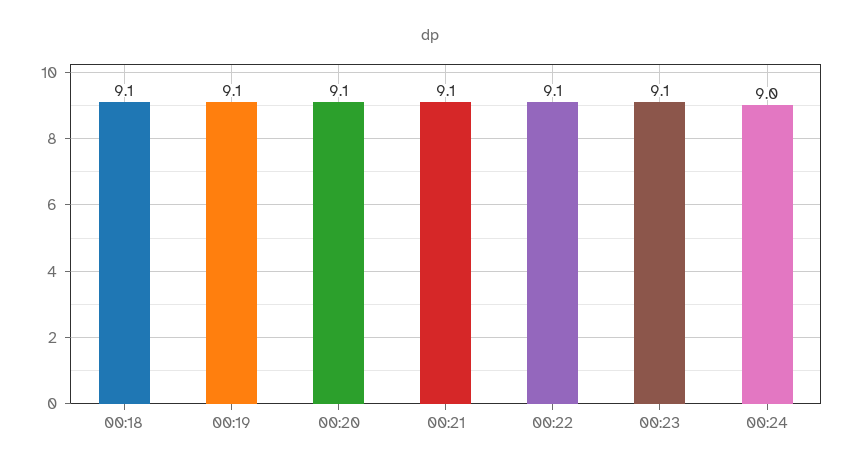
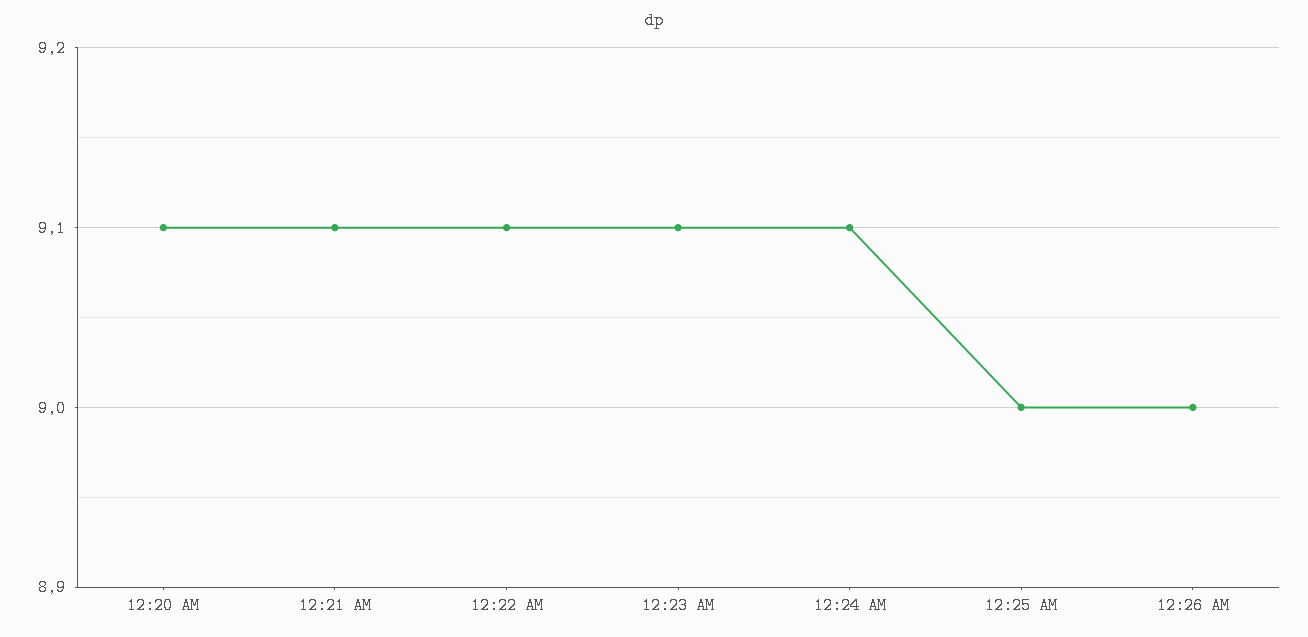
00:18: 9.1 -> none
00:19: 9.1 -> none
00:24: 9 -> 9.1
12:25 AM: none -> 9
12:26 AM: none -> 9

